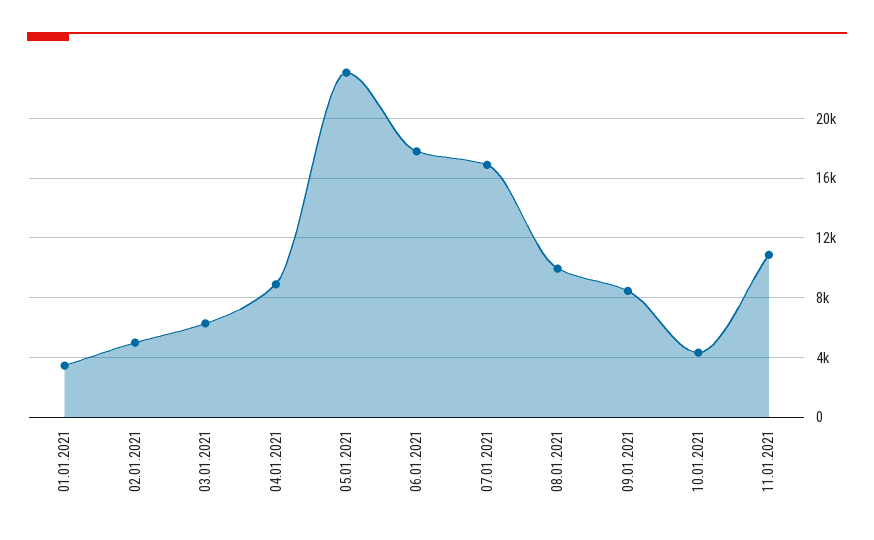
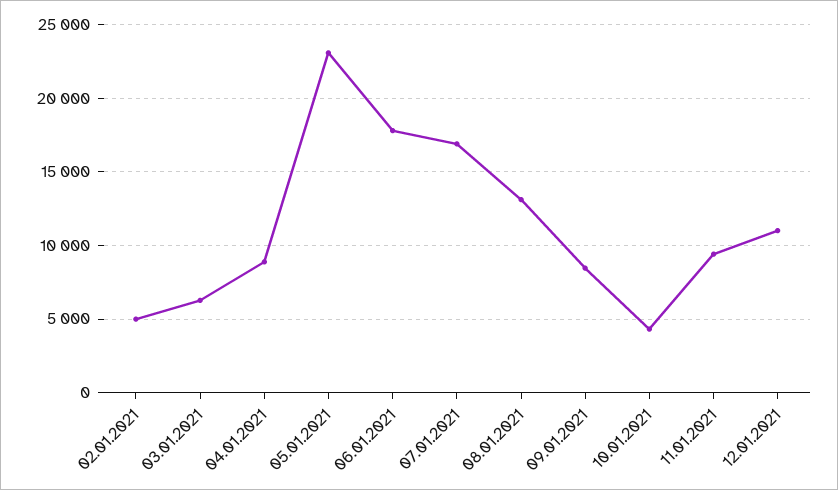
01.01.2021: 3500 -> none
08.01.2021: 10000 -> 13000
11.01.2021: 11000 -> 9500
12.01.2021: none -> 11000

